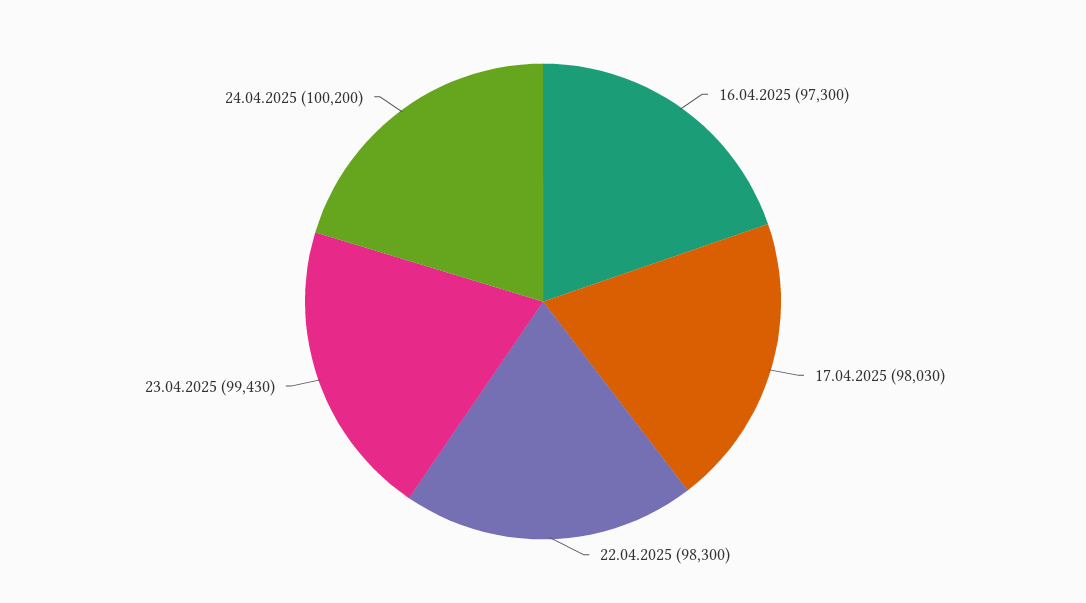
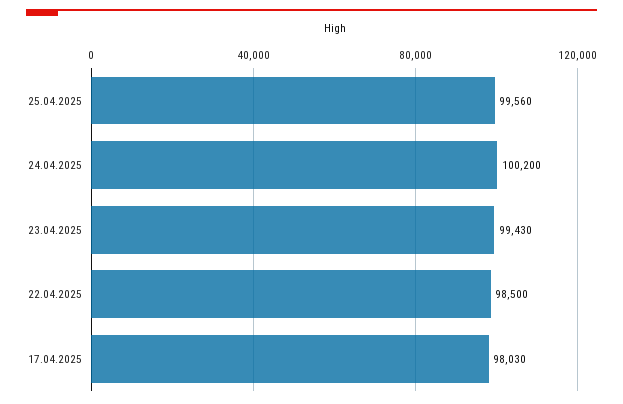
16.04.2025: 97300 -> none
22.04.2025: 98300 -> 98500
25.04.2025: none -> 99560

